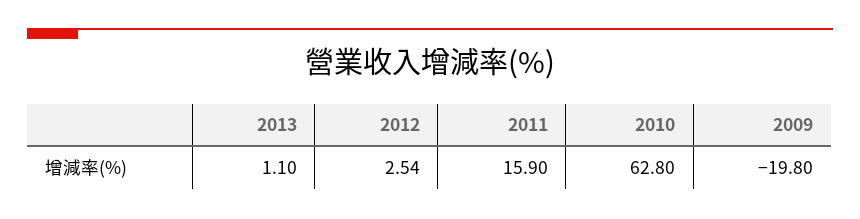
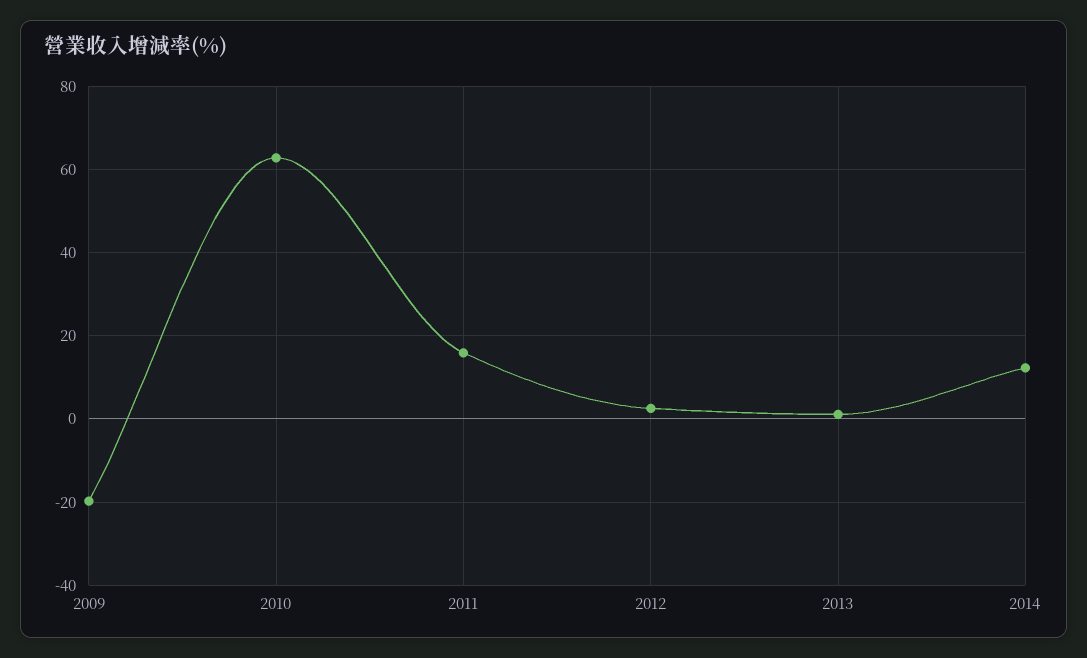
2014: none -> 12

